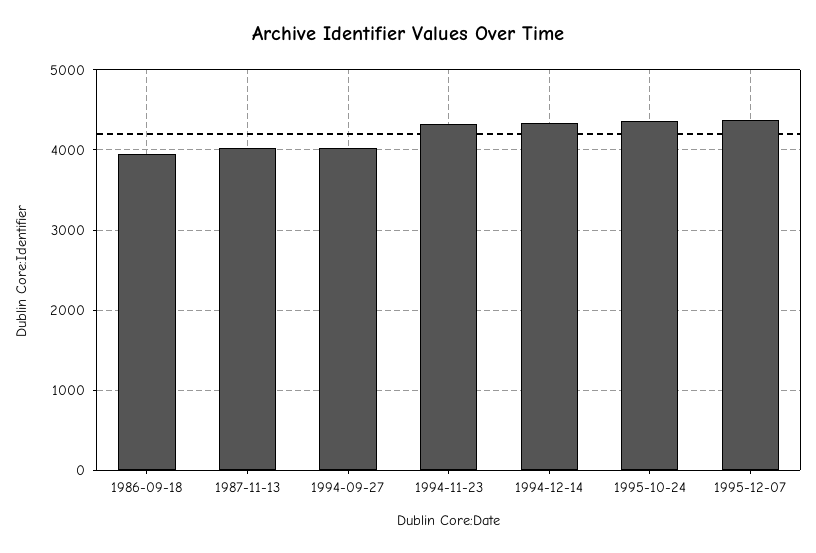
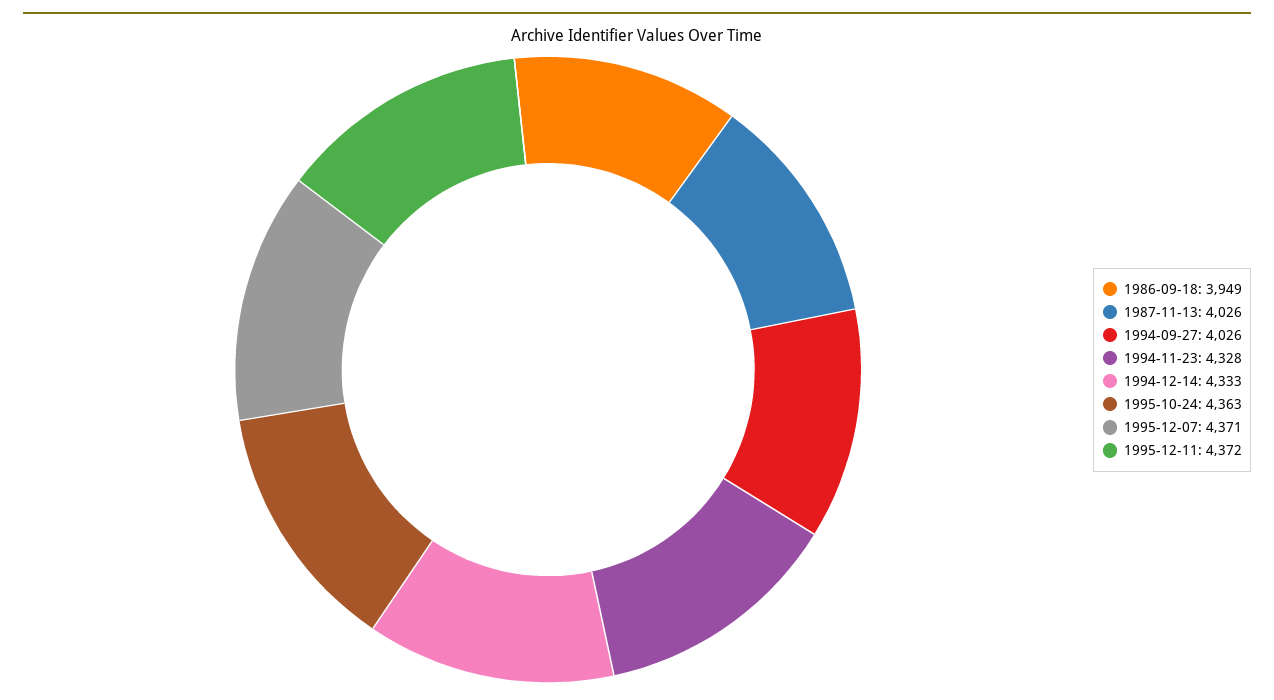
1995-12-11: none -> 4372

